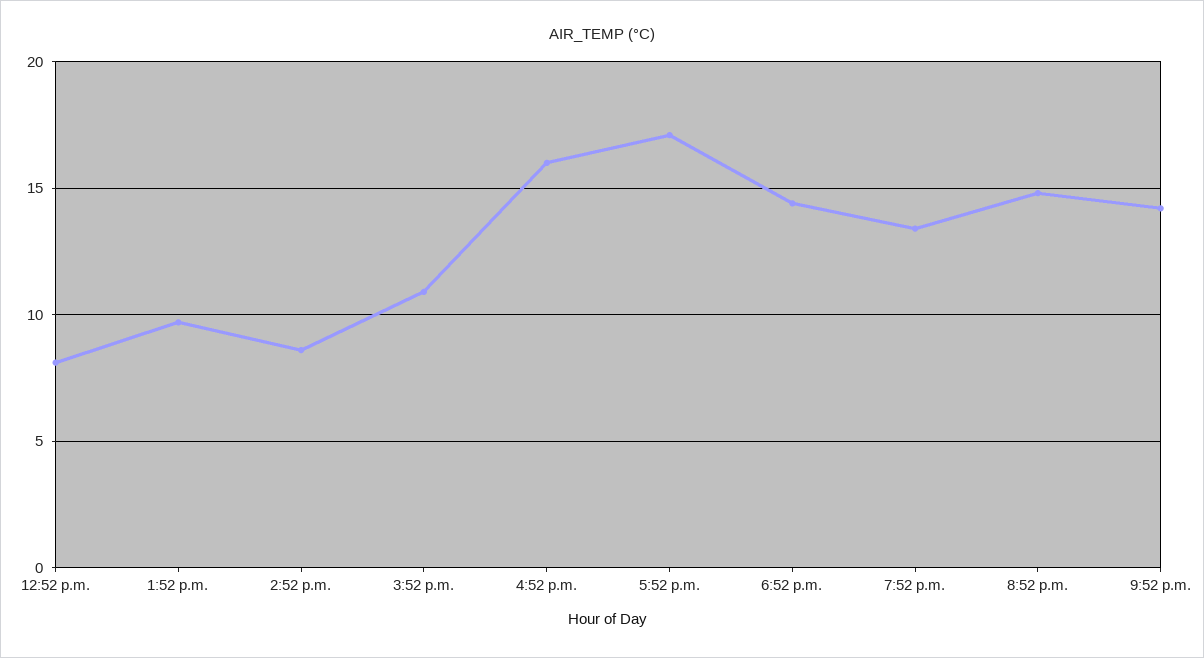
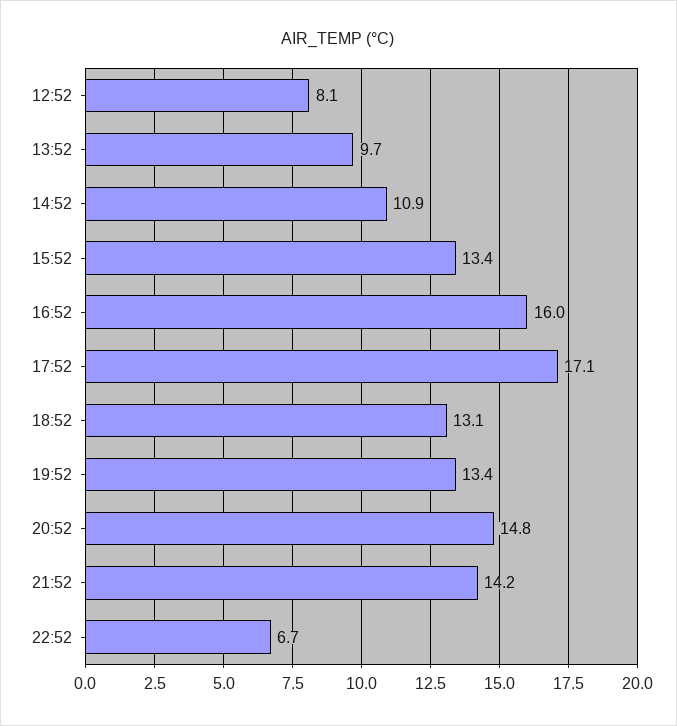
2:52 p.m.: 8.5 -> 10.9
3:52 p.m.: 11 -> 13.4
6:52 p.m.: 14.5 -> 13.1
22:52: none -> 6.7

